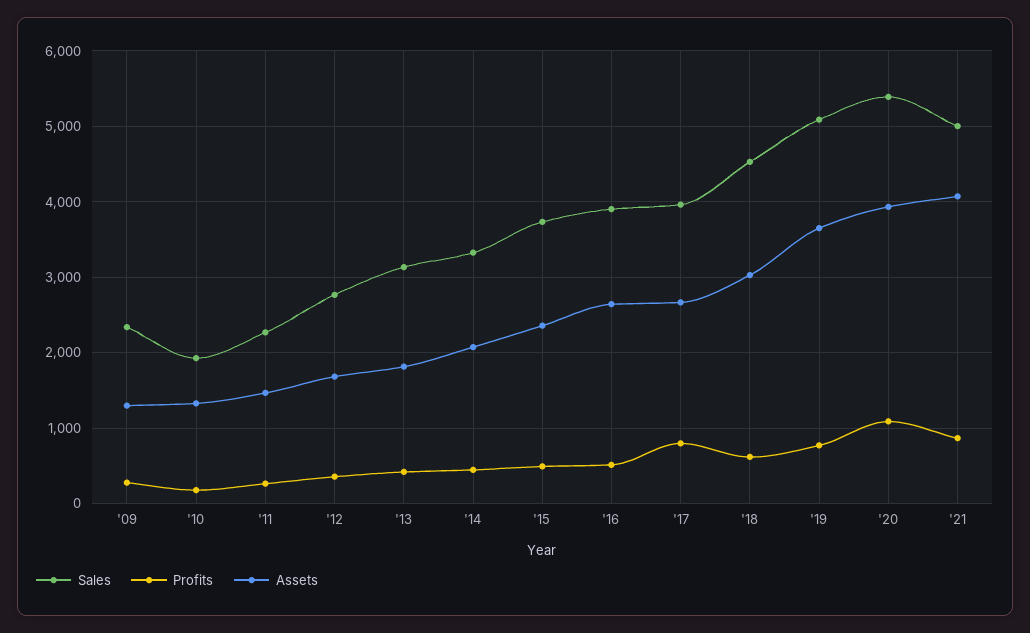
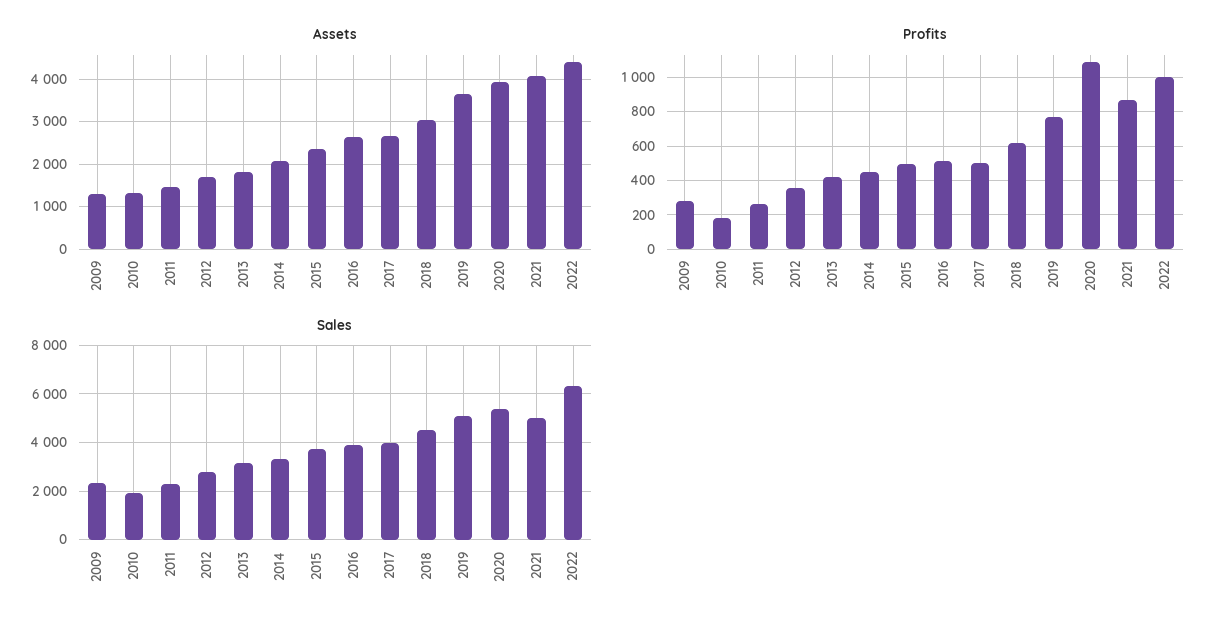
Profits, '17: 800 -> 500
Assets, 2022: none -> 4400
Profits, 2022: none -> 1000
Sales, 2022: none -> 6250

